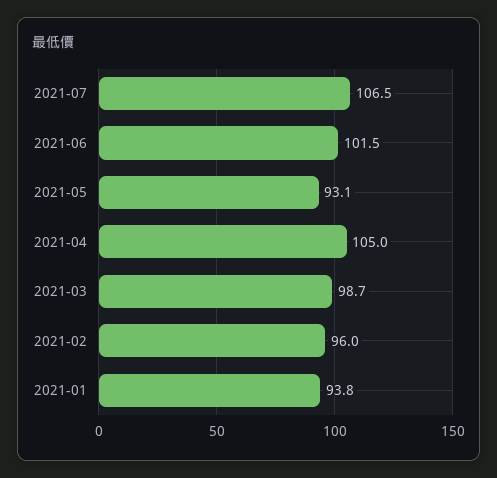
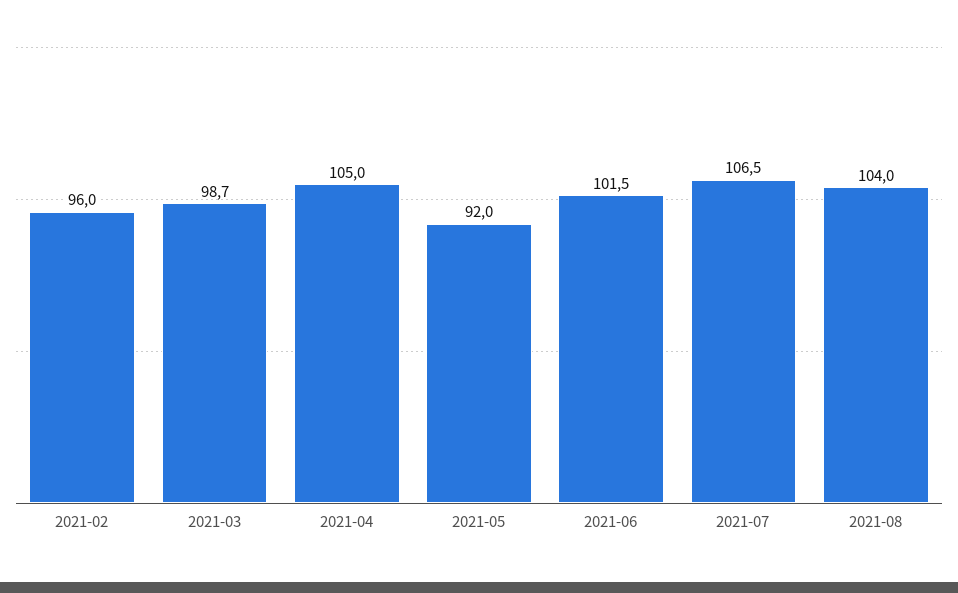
2021-05: 93.1 -> 92
2021-01: 93.8 -> none
2021-08: none -> 104

